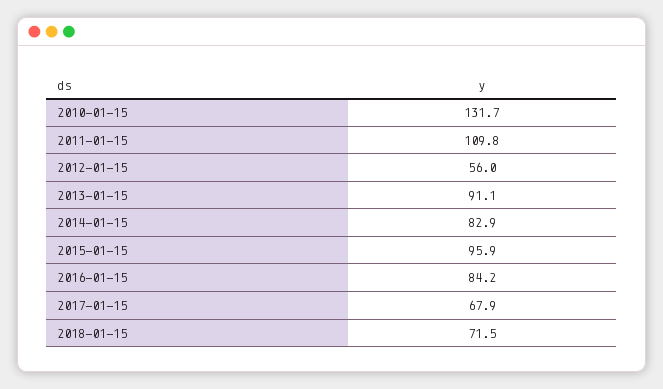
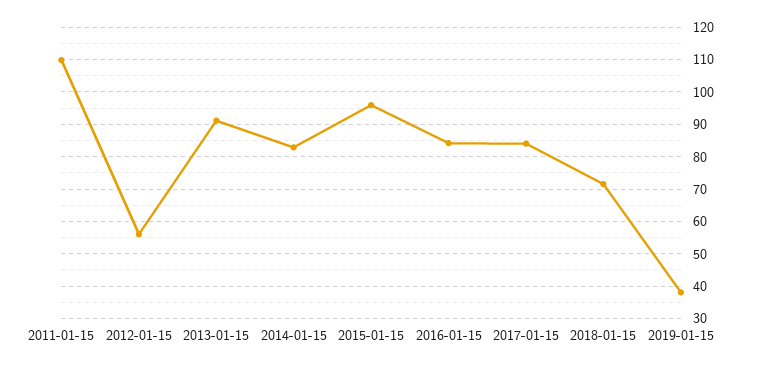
2010-01-15: 131.7 -> none
2017-01-15: 67.9 -> 84
2019-01-15: none -> 38

